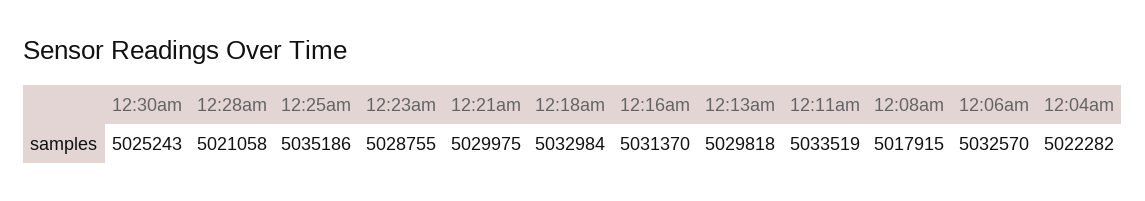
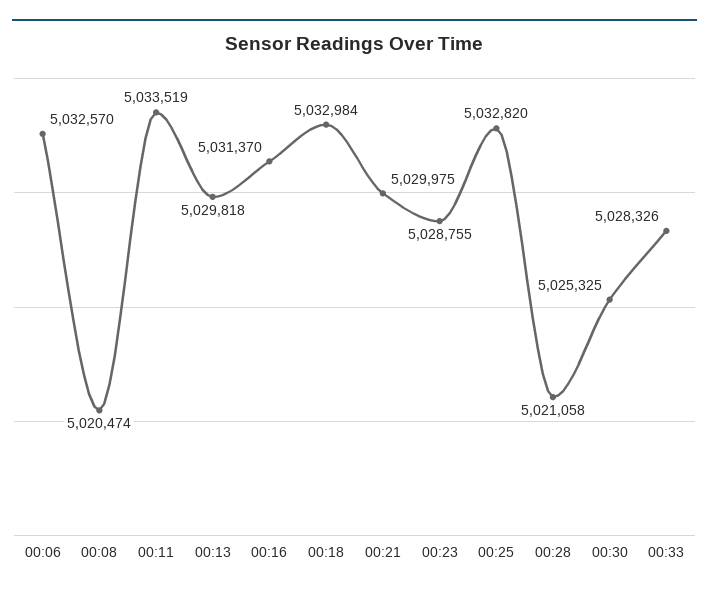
12:30am: 5025243 -> 5025325
12:25am: 5035186 -> 5032820
12:08am: 5017915 -> 5020474
12:04am: 5022282 -> none
00:33: none -> 5028326

